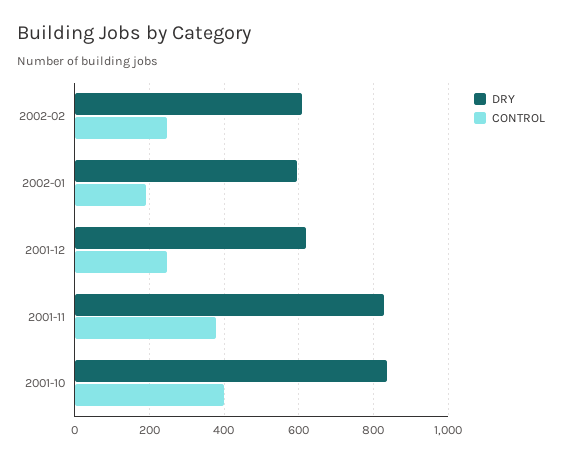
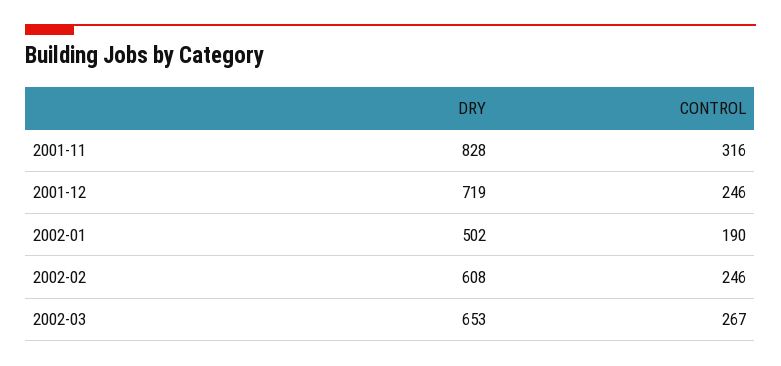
DRY, 2002-01: 600 -> 502
DRY, 2001-12: 620 -> 719
CONTROL, 2001-11: 380 -> 316
DRY, 2001-10: 840 -> none
CONTROL, 2001-10: 400 -> none
DRY, 2002-03: none -> 653
CONTROL, 2002-03: none -> 267

